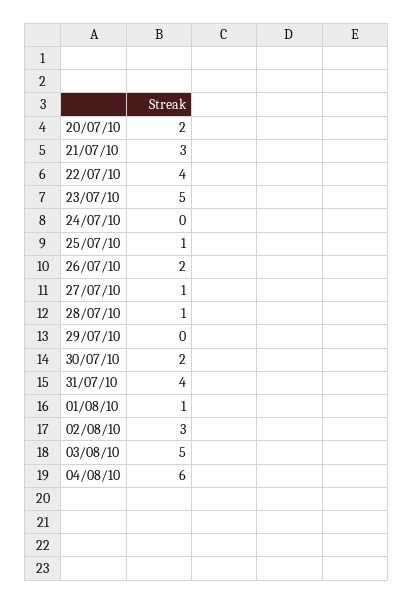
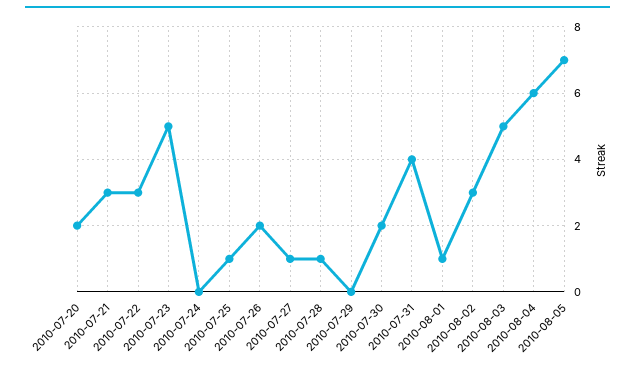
22/07/10: 4 -> 3
2010-08-05: none -> 7

